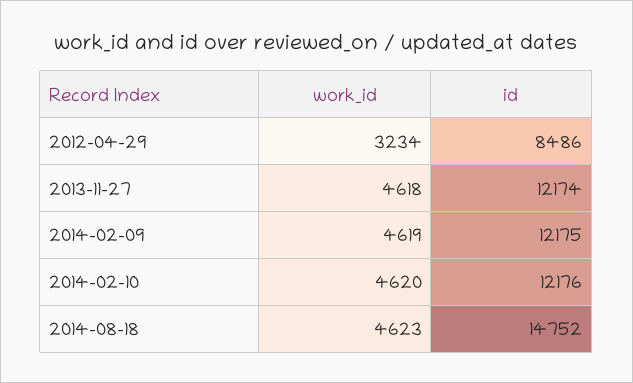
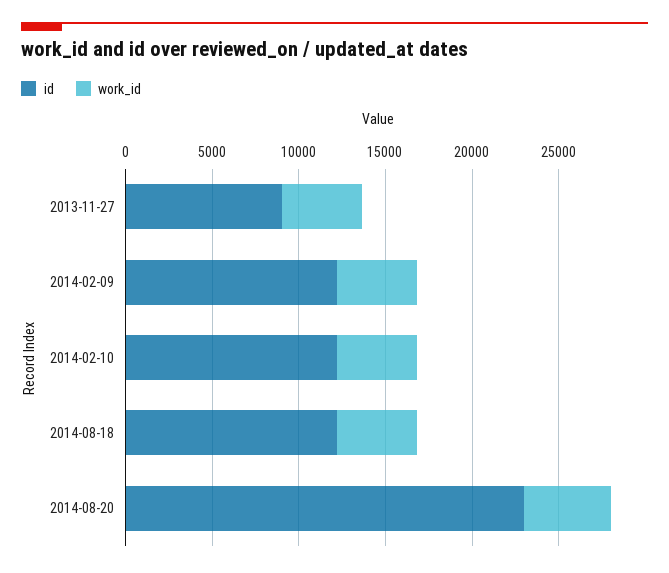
work_id, 2012-04-29: 3234 -> none
id, 2012-04-29: 8486 -> none
id, 2013-11-27: 12174 -> 9000
id, 2014-08-18: 14752 -> 12000
id, 2014-08-20: none -> 23000
work_id, 2014-08-20: none -> 5000

